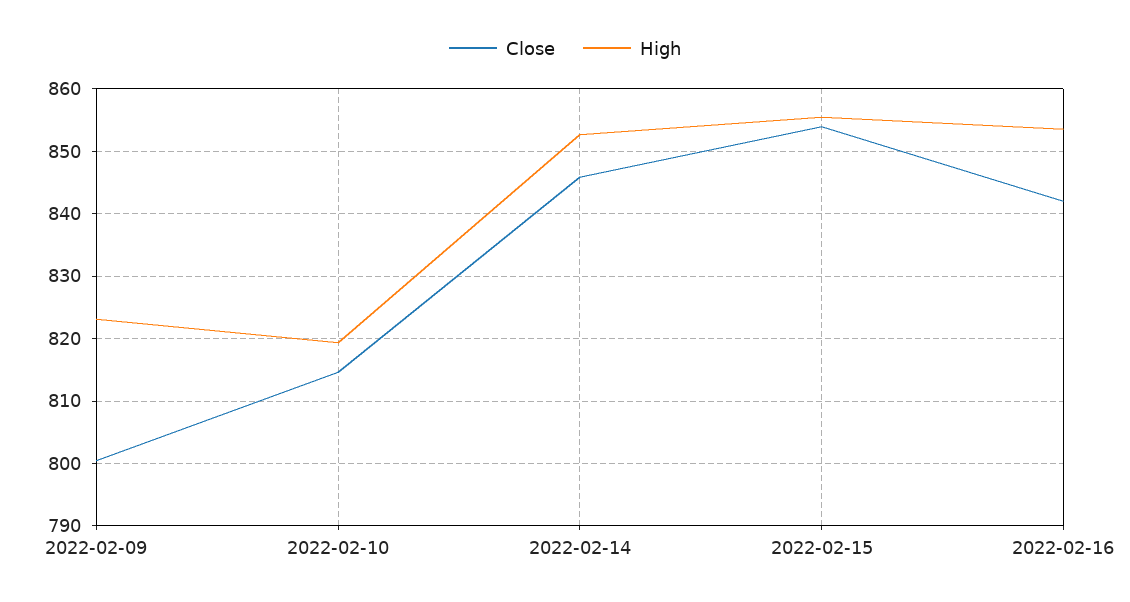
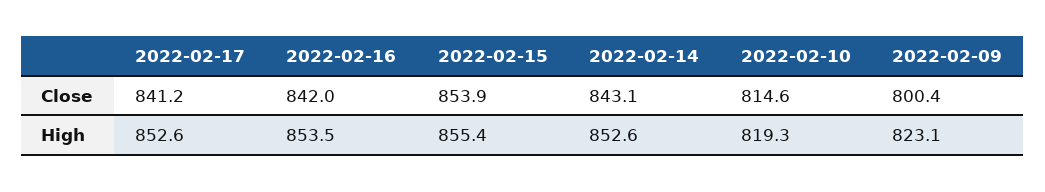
Close, 2022-02-14: 846 -> 843.1
Close, 2022-02-17: none -> 841.2
High, 2022-02-17: none -> 852.6

